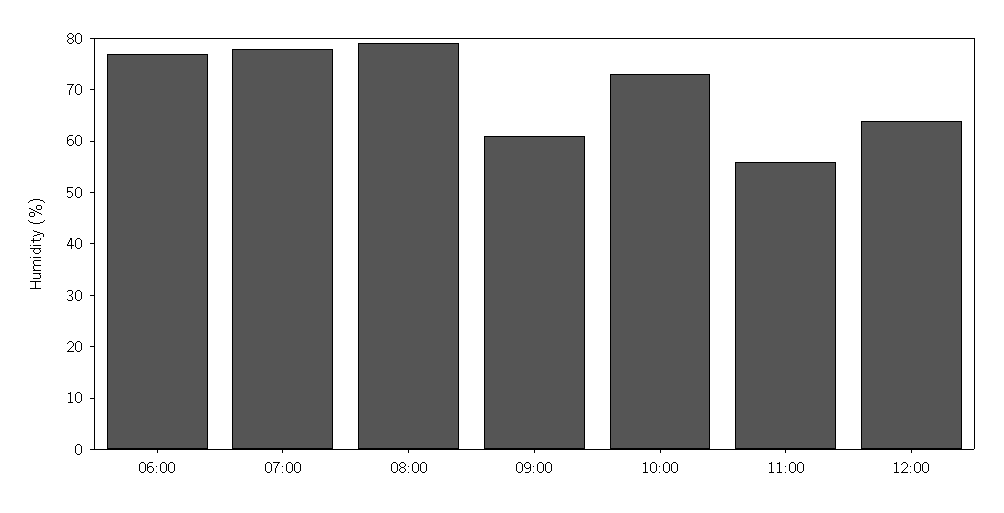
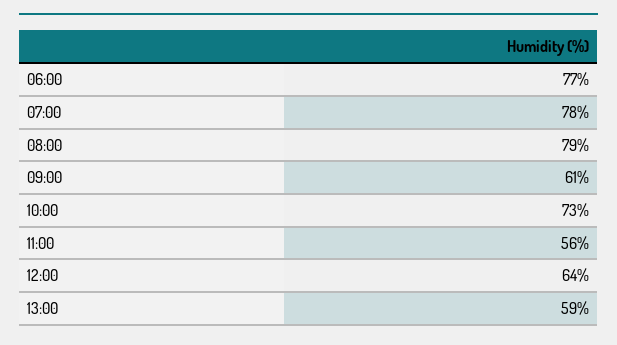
13:00: none -> 59

